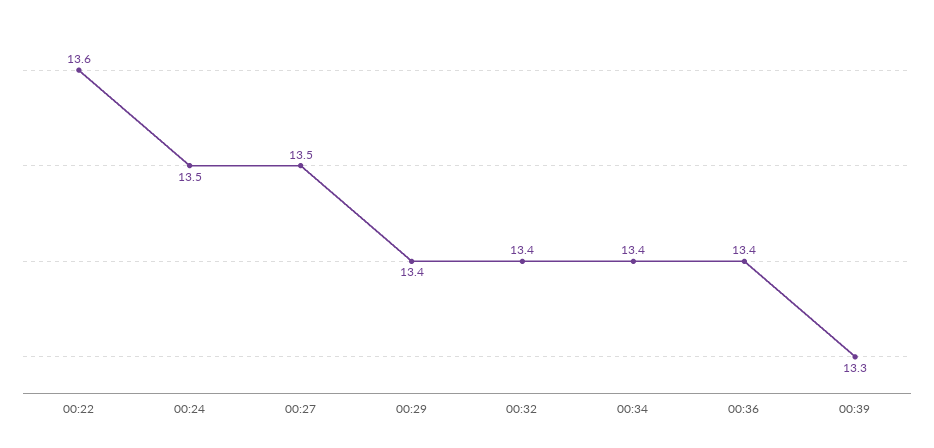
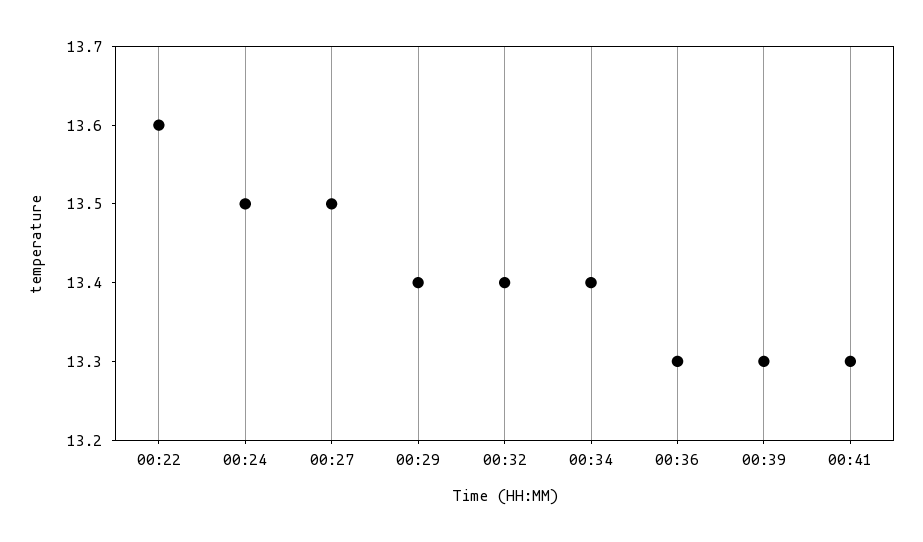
00:36: 13.4 -> 13.3
00:41: none -> 13.3

